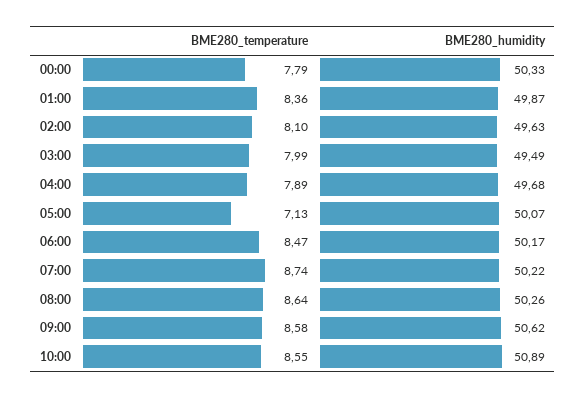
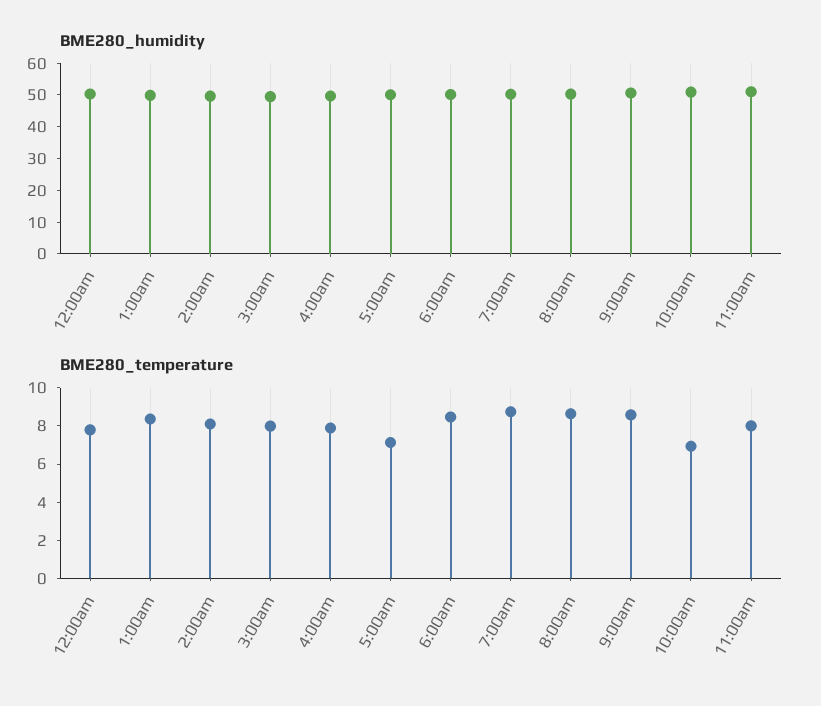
BME280_temperature, 10:00: 8.55 -> 7
BME280_humidity, 11:00am: none -> 50
BME280_temperature, 11:00am: none -> 8

